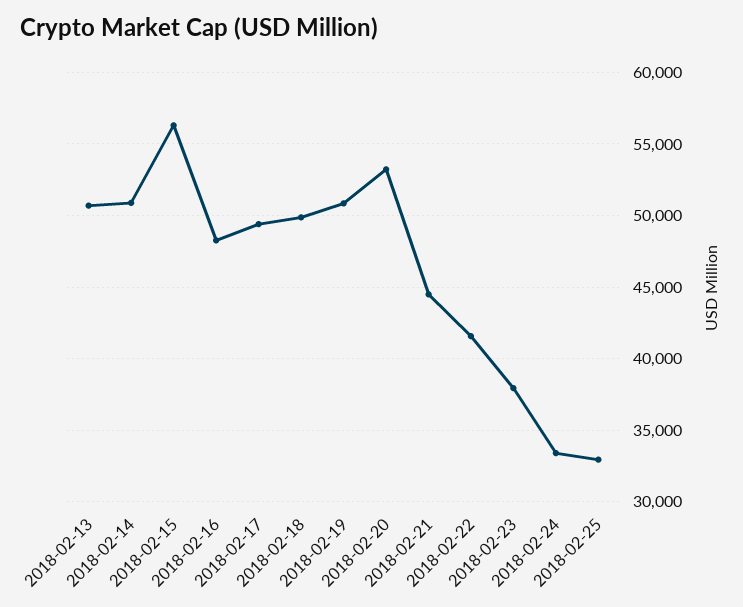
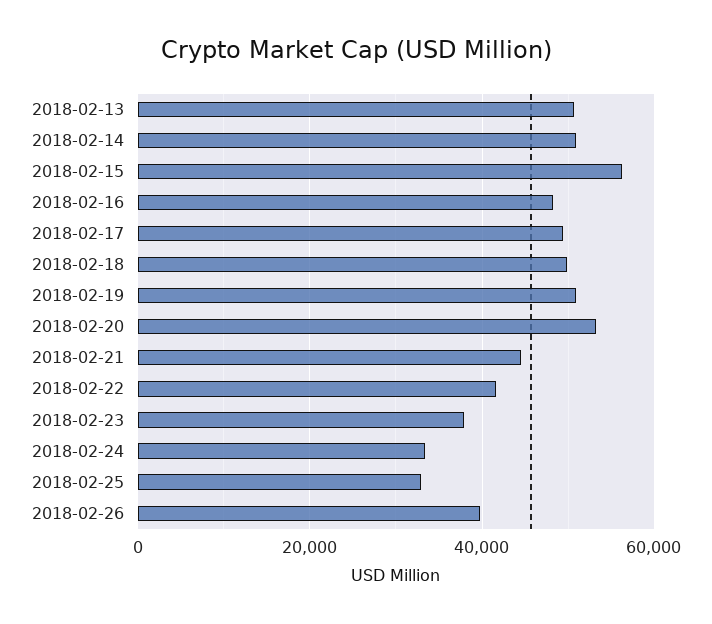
2018-02-26: none -> 40000

